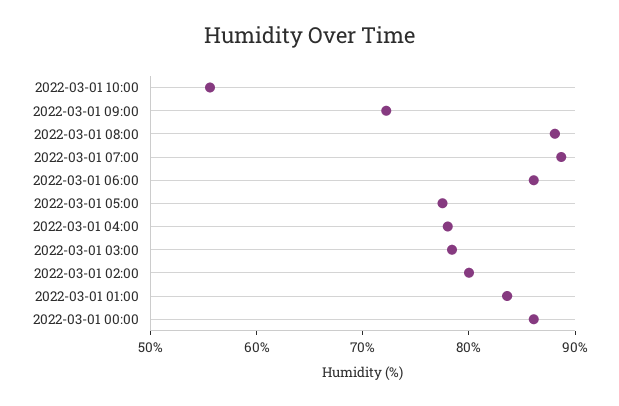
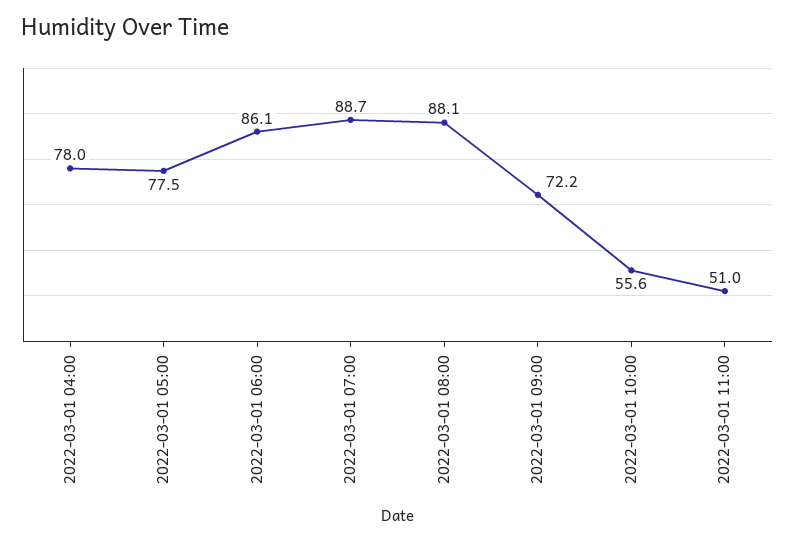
2022-03-01 03:00: 78 -> none
2022-03-01 02:00: 80 -> none
2022-03-01 01:00: 84 -> none
2022-03-01 00:00: 86 -> none
2022-03-01 11:00: none -> 51

